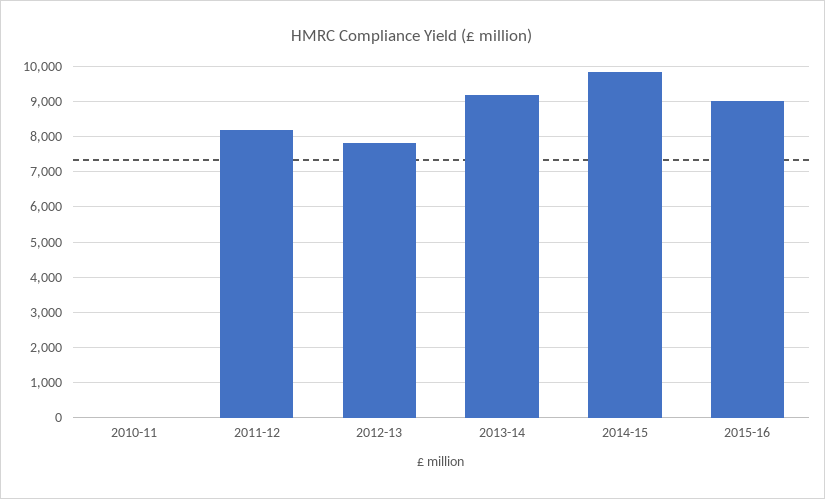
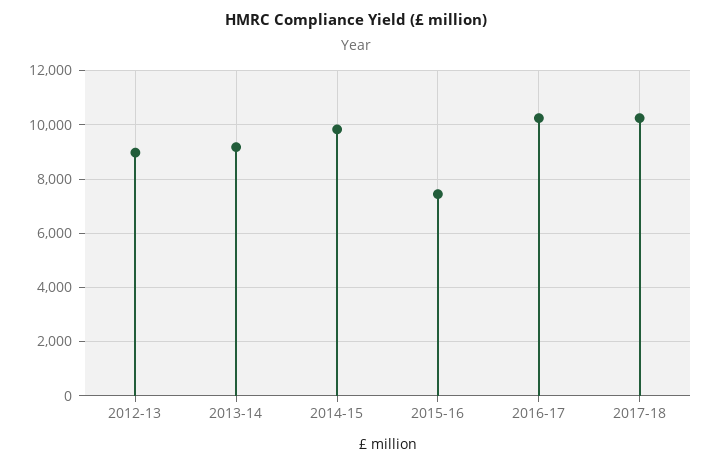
2010-11: 0 -> none
2011-12: 8200 -> none
2012-13: 7800 -> 9000
2015-16: 9000 -> 7500
2016-17: none -> 10250
2017-18: none -> 10250

